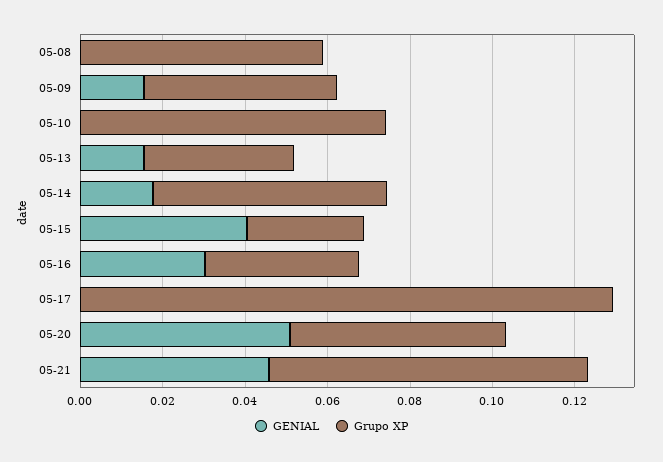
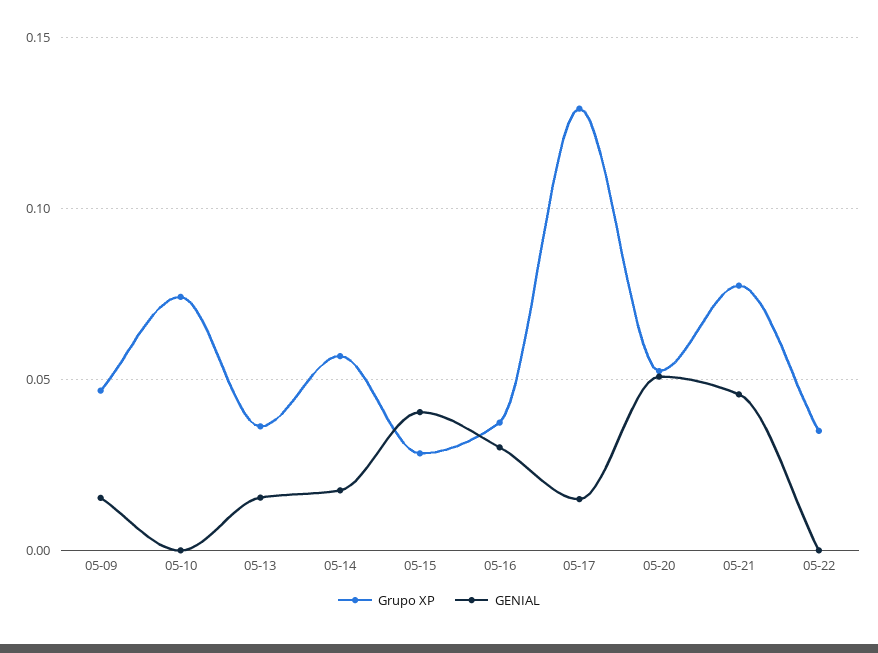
GENIAL, 05-08: 0 -> none
Grupo XP, 05-08: 0.06 -> none
GENIAL, 05-17: 0 -> 0.015
Grupo XP, 05-22: none -> 0.035
GENIAL, 05-22: none -> 0

